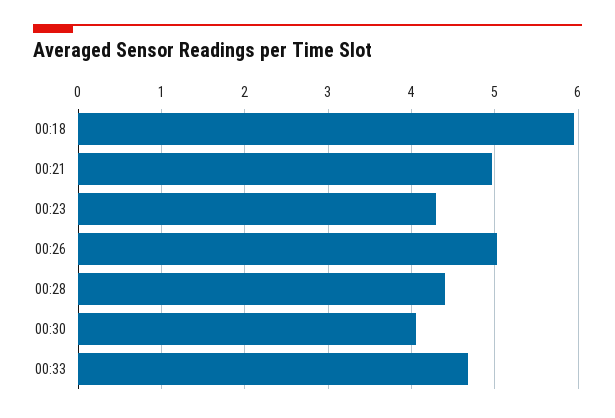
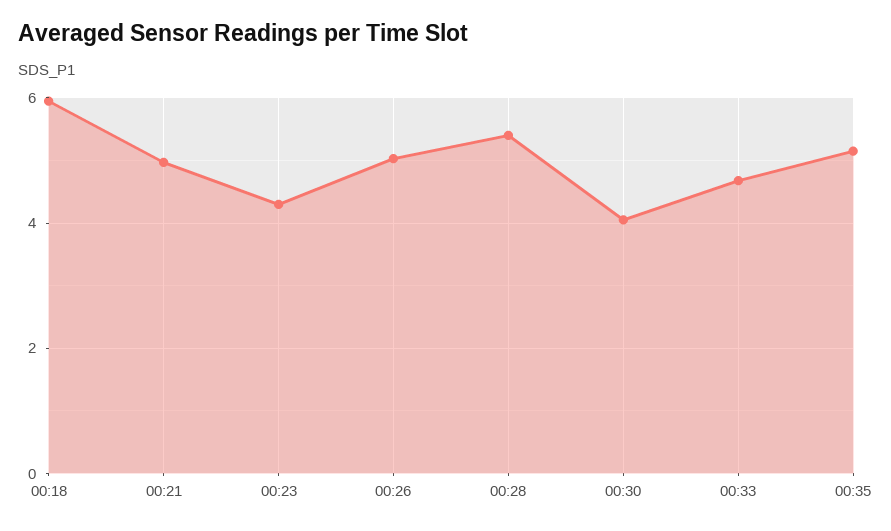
00:28: 4.4 -> 5.4
00:35: none -> 5.2

